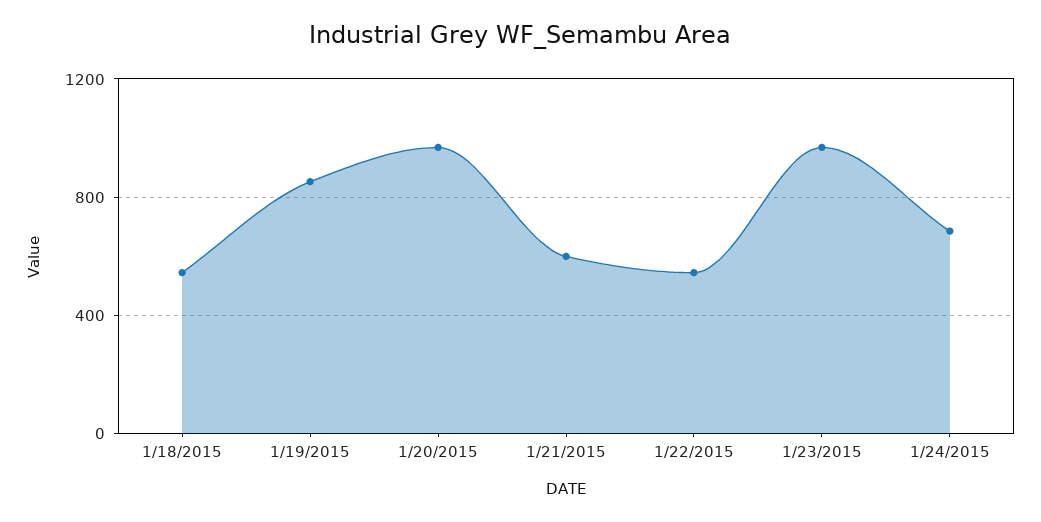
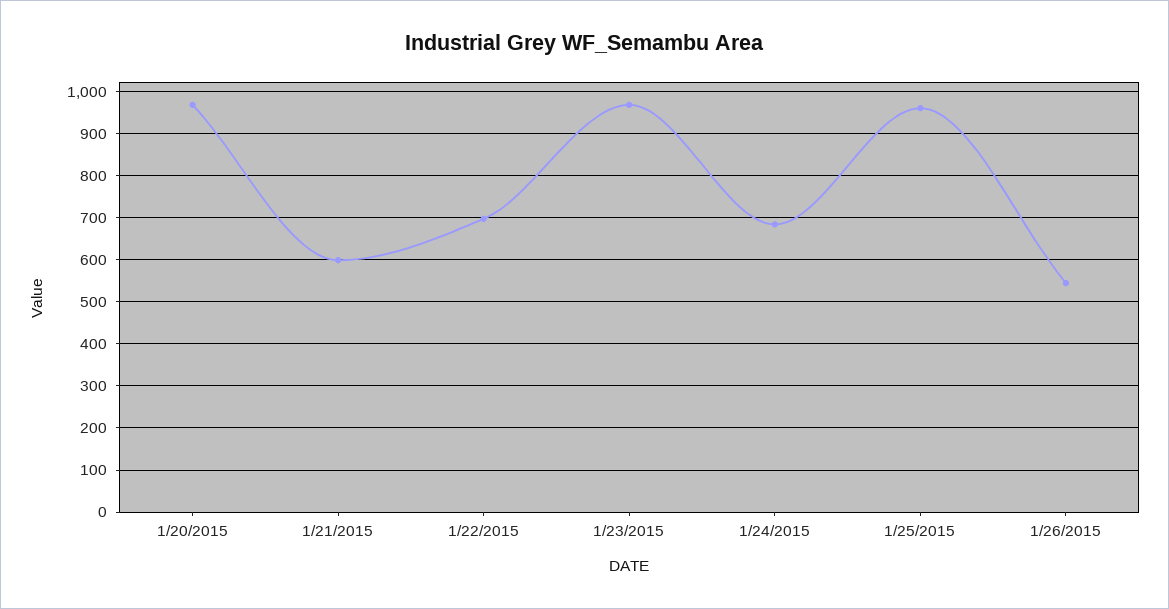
1/18/2015: 550 -> none
1/19/2015: 850 -> none
1/22/2015: 550 -> 700
1/25/2015: none -> 960
1/26/2015: none -> 540

